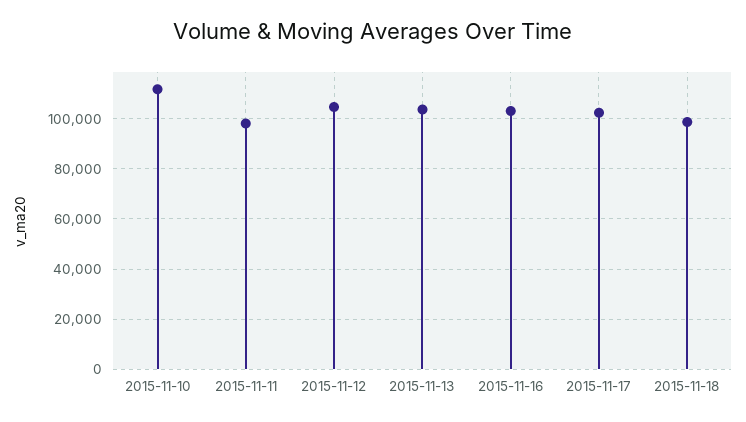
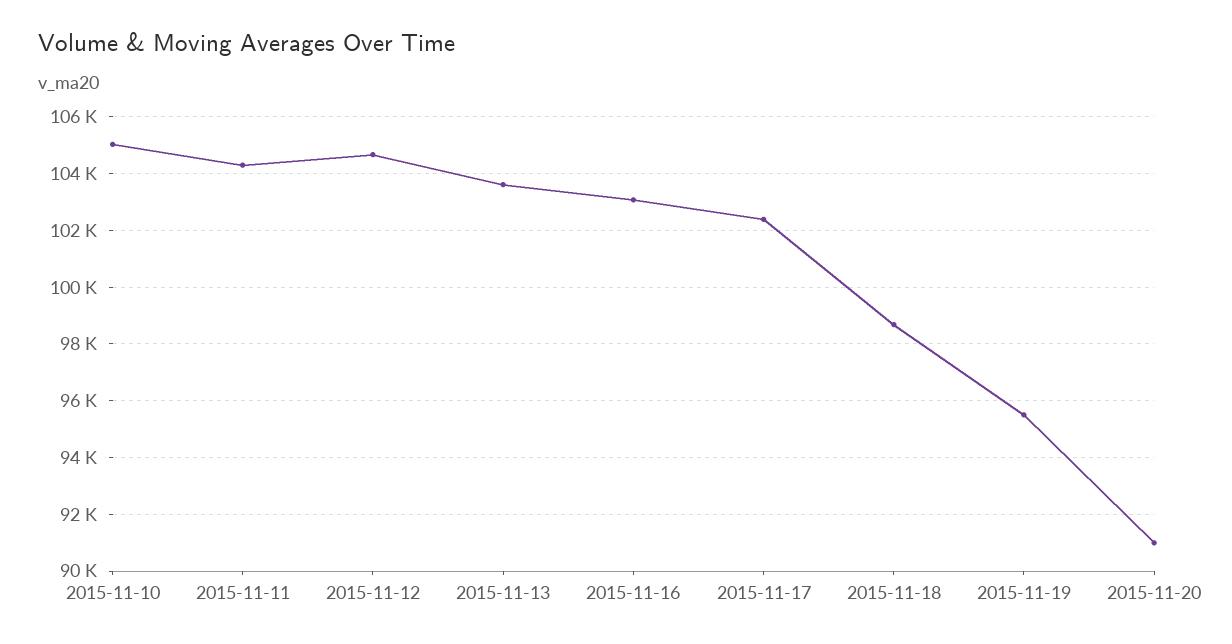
2015-11-10: 112500 -> 105000
2015-11-11: 97500 -> 104250
2015-11-19: none -> 95500
2015-11-20: none -> 91000

